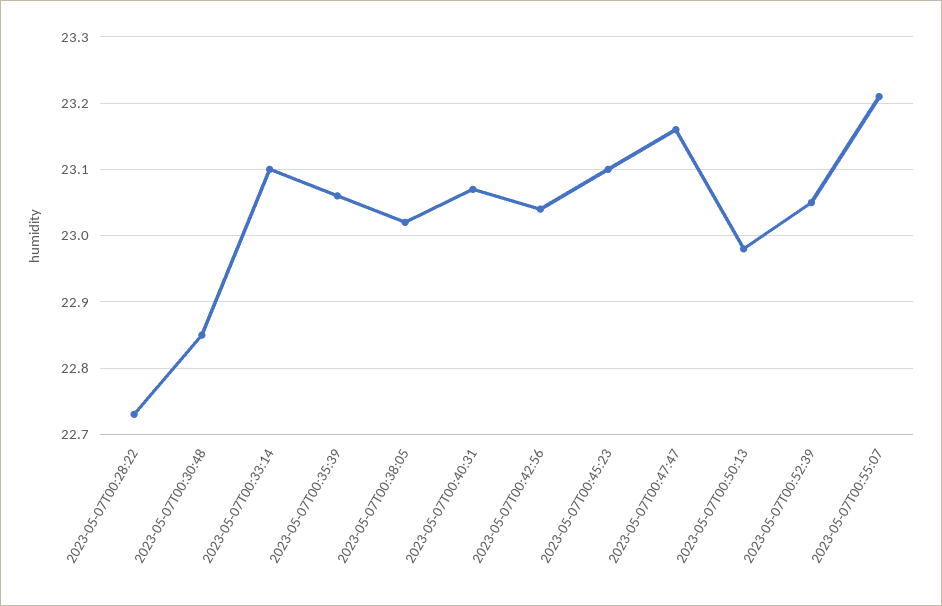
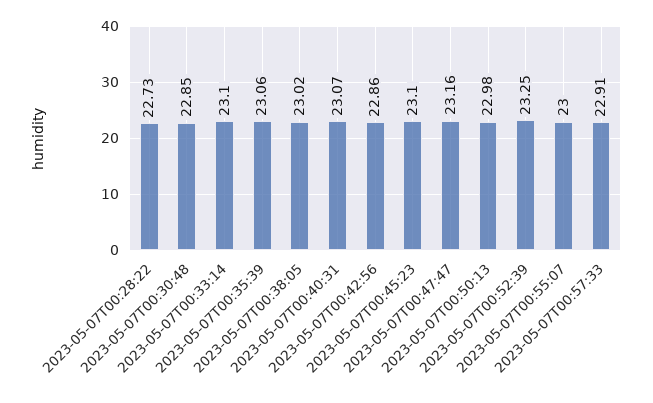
2023-05-07T00:42:56: 23.04 -> 22.86
2023-05-07T00:52:39: 23.05 -> 23.25
2023-05-07T00:55:07: 23.21 -> 23
2023-05-07T00:57:33: none -> 22.91

